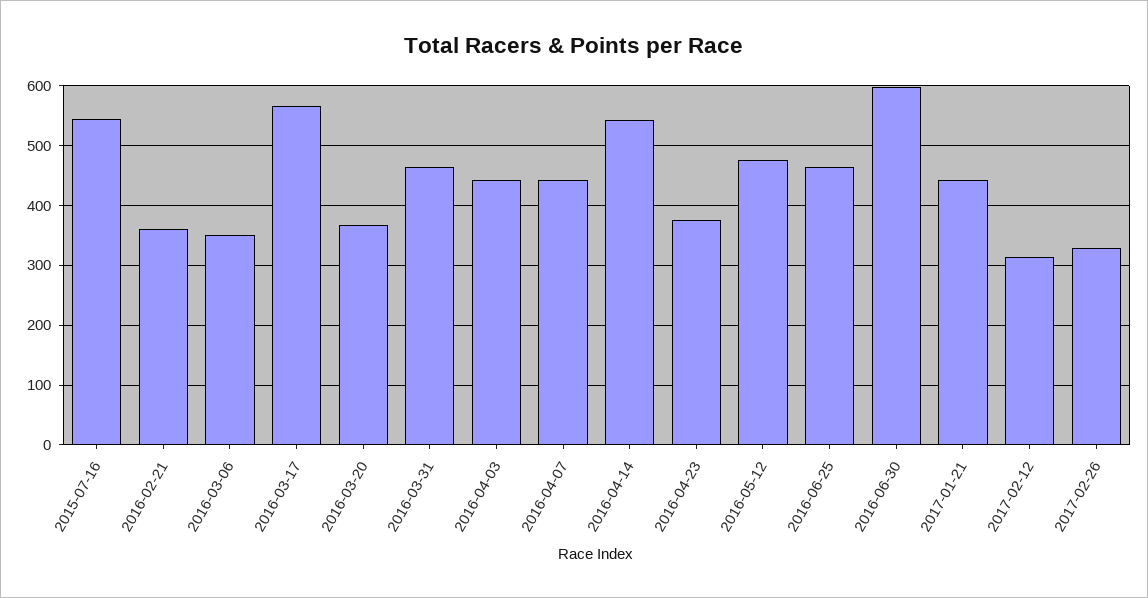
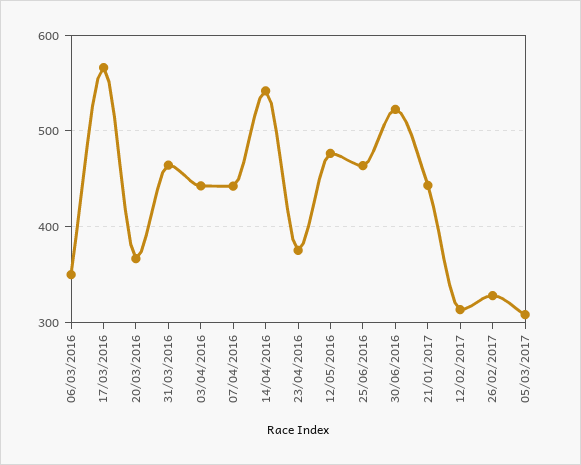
2015-07-16: 540 -> none
2016-02-21: 360 -> none
2016-06-30: 600 -> 520
05/03/2017: none -> 310

